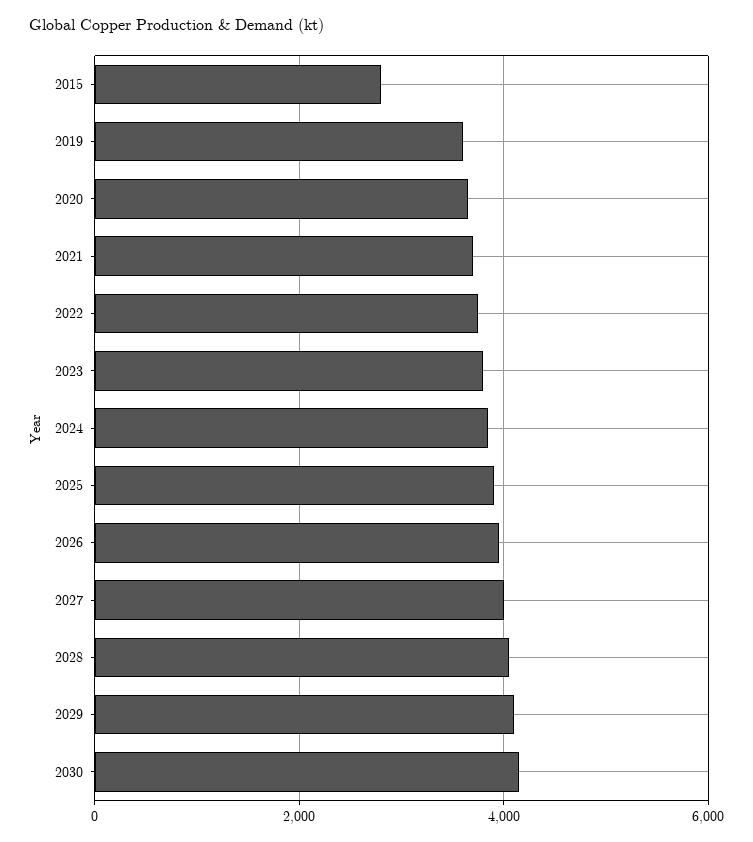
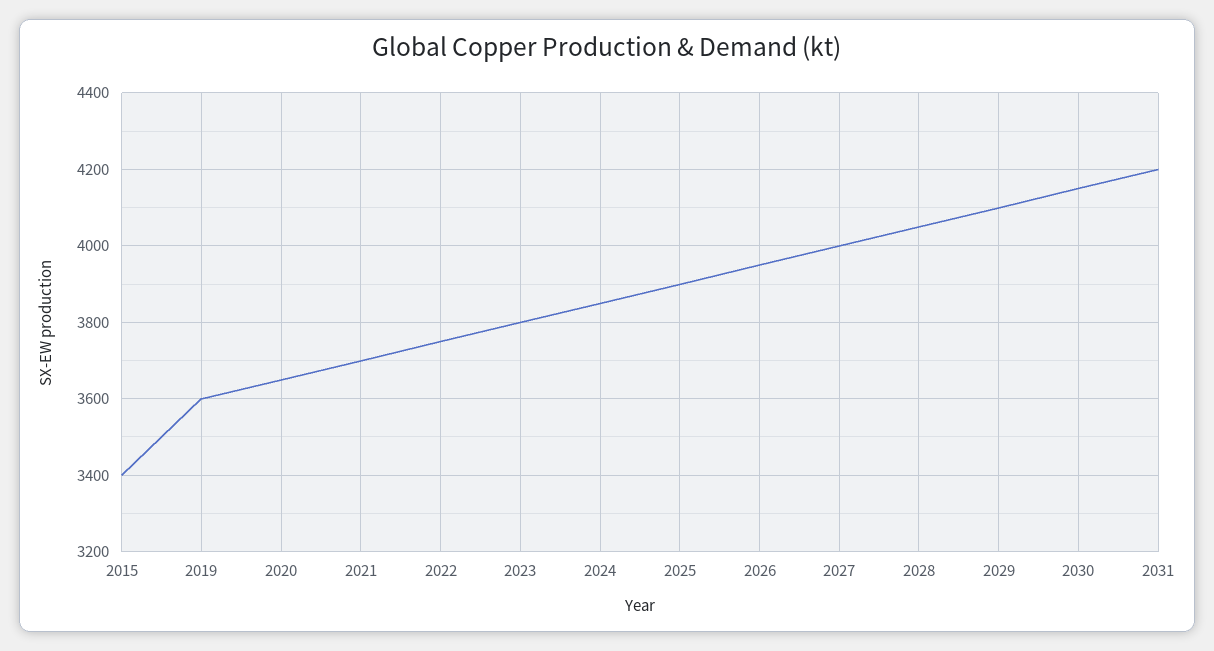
2015: 2800 -> 3400
2031: none -> 4200

